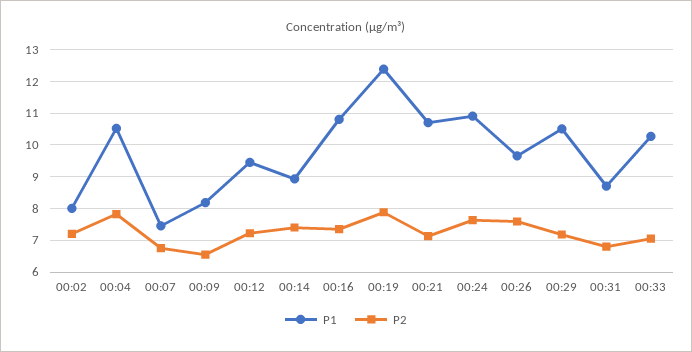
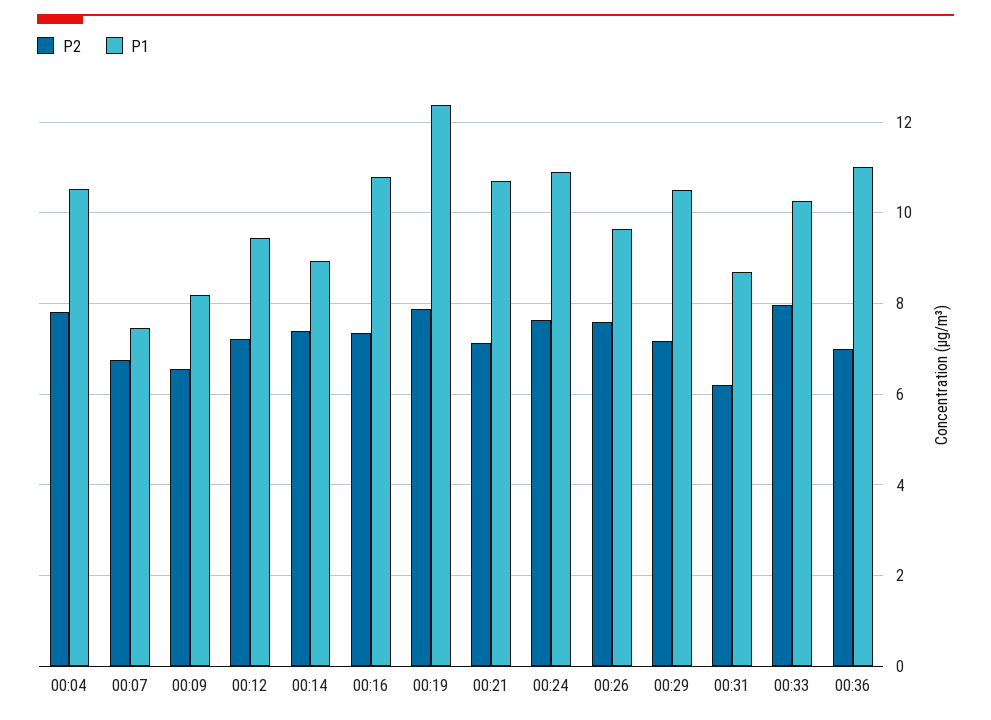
P1, 00:02: 8 -> none
P2, 00:02: 7.2 -> none
P2, 00:31: 6.8 -> 6.2
P2, 00:33: 7 -> 8
P2, 00:36: none -> 7
P1, 00:36: none -> 11

